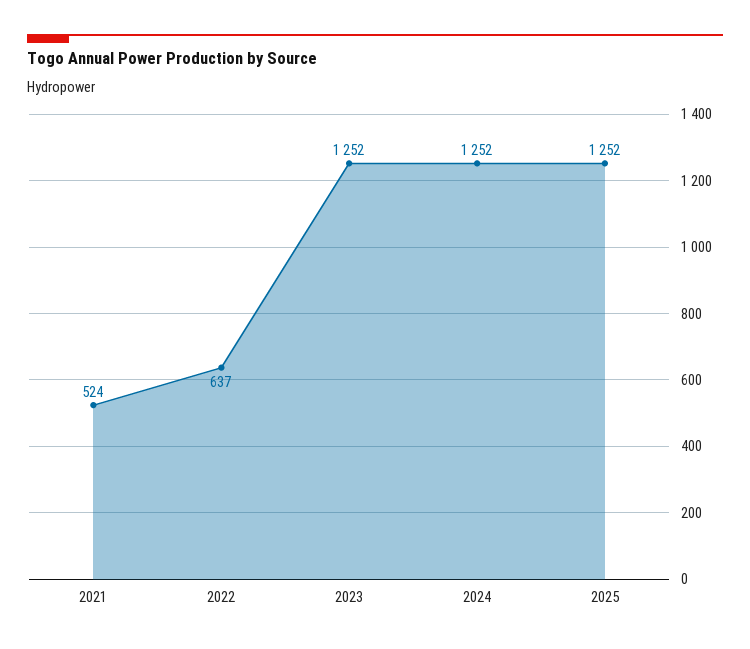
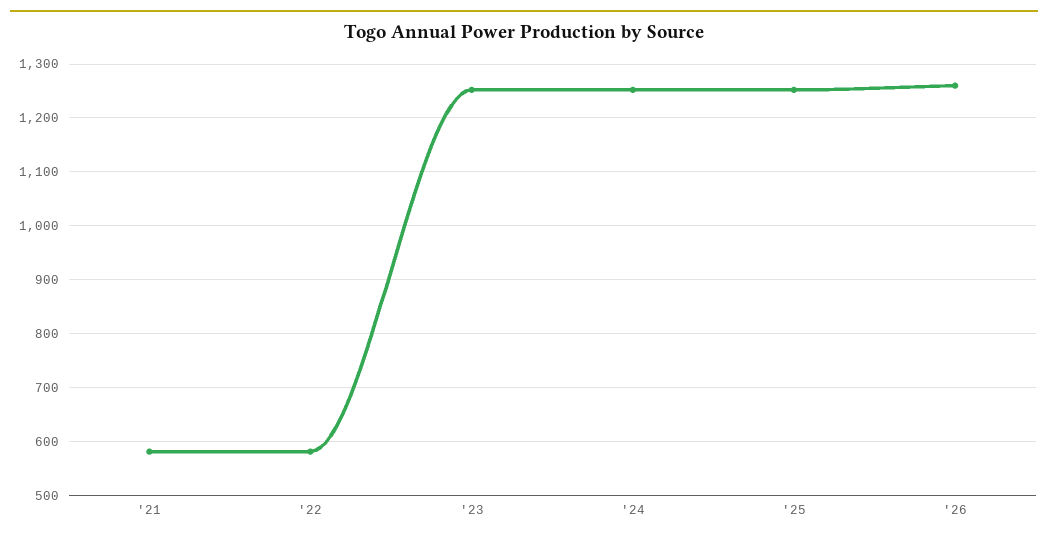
2021: 524 -> 580
2022: 637 -> 580
'26: none -> 1260

